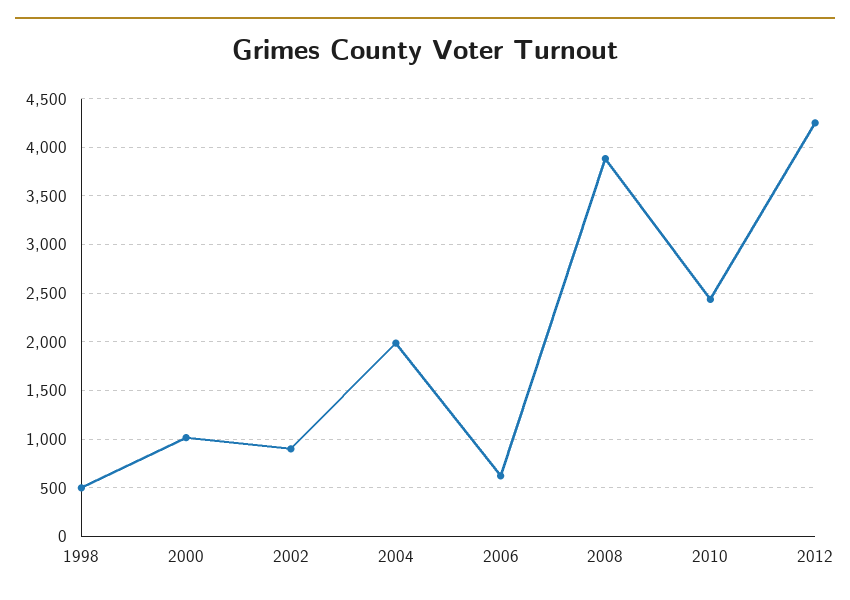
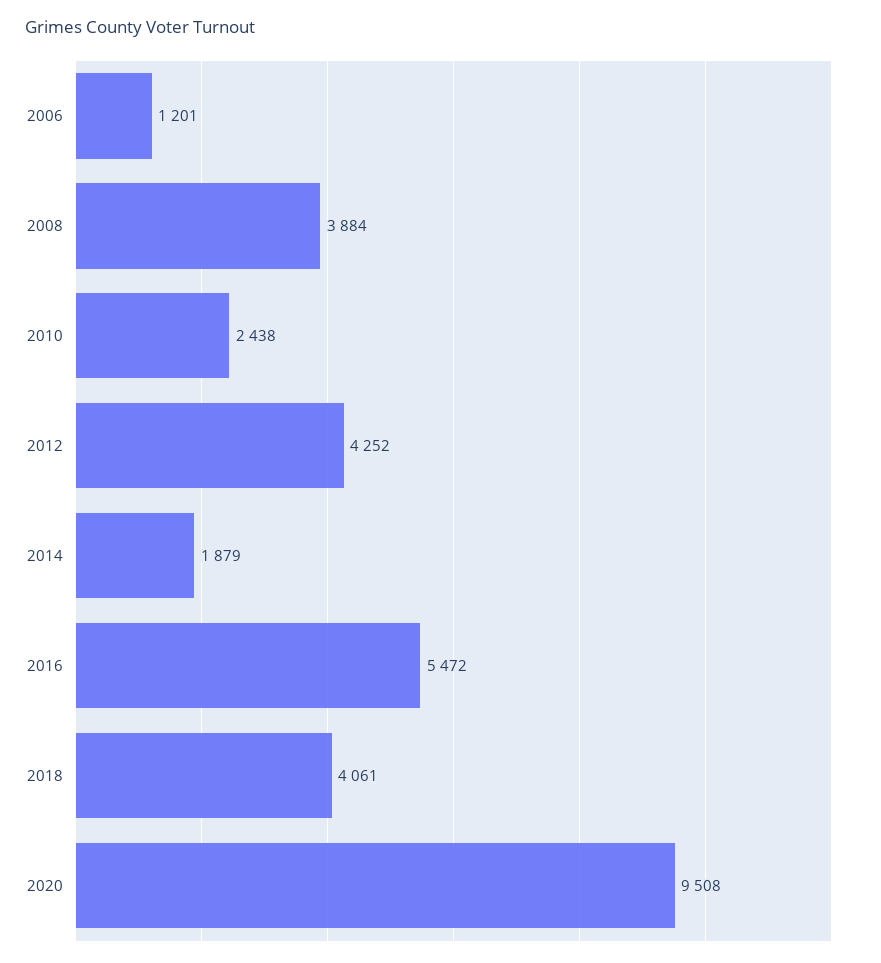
1998: 500 -> none
2000: 1000 -> none
2002: 900 -> none
2004: 2000 -> none
2006: 600 -> 1201
2014: none -> 1879
2016: none -> 5472
2018: none -> 4061
2020: none -> 9508

